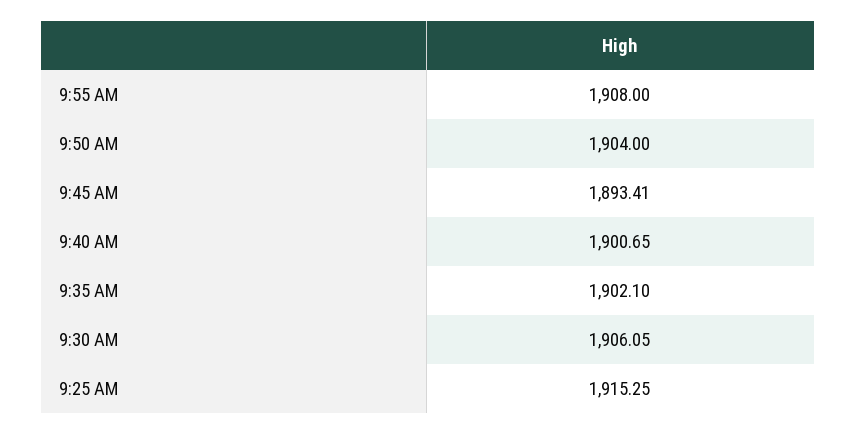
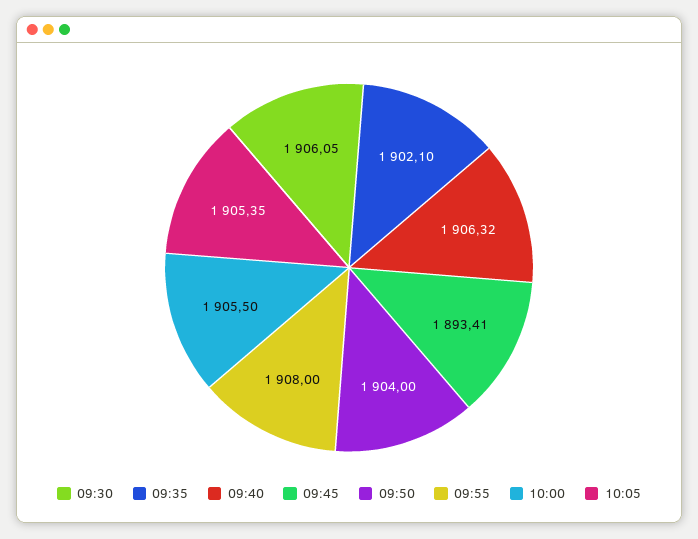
9:40 AM: 1900.65 -> 1906.32
9:25 AM: 1915.25 -> none
10:00: none -> 1905.5
10:05: none -> 1905.35

